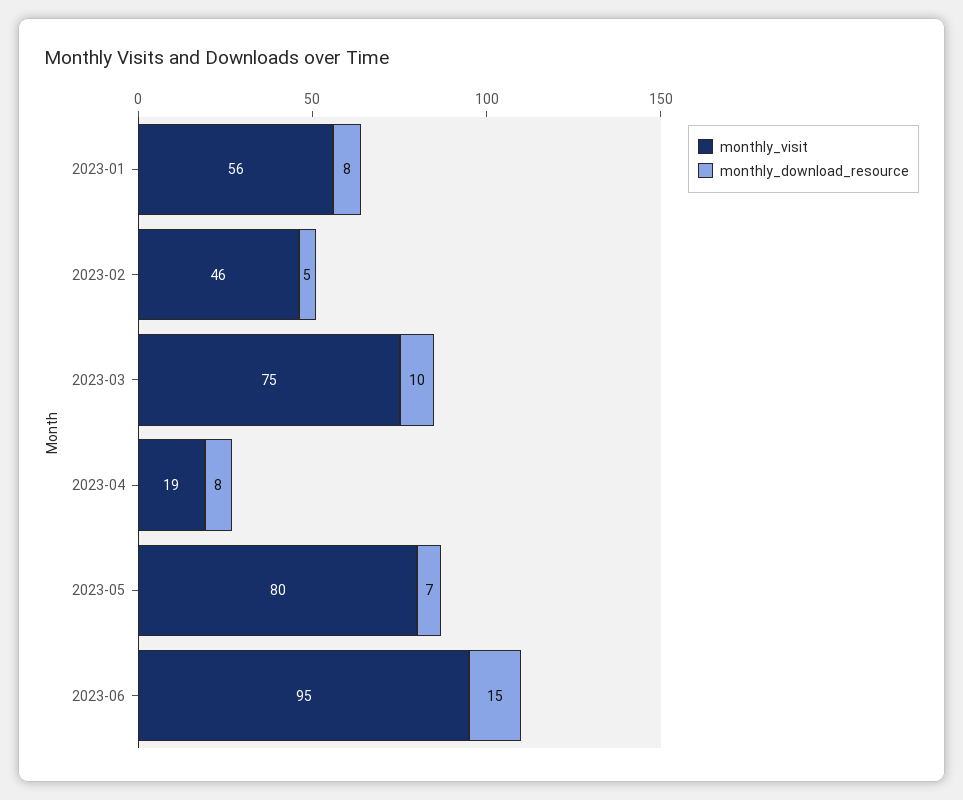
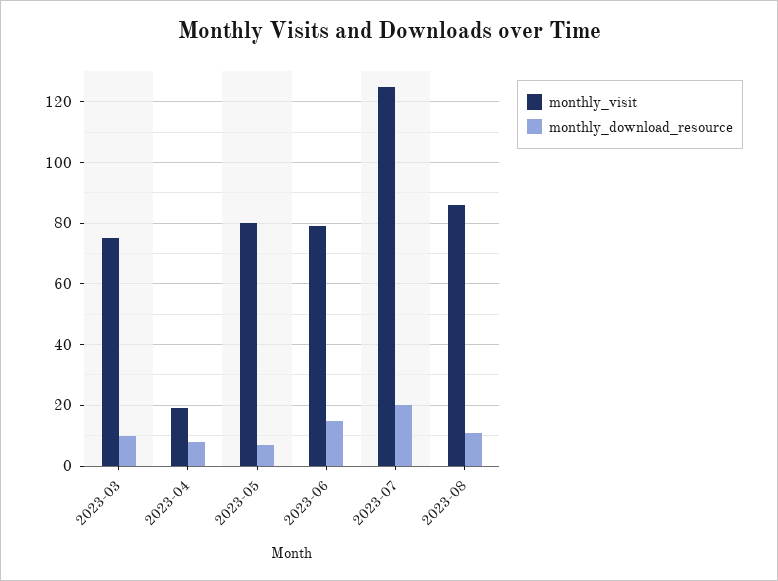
monthly_visit, 2023-01: 56 -> none
monthly_download_resource, 2023-01: 8 -> none
monthly_visit, 2023-02: 46 -> none
monthly_download_resource, 2023-02: 5 -> none
monthly_visit, 2023-06: 95 -> 80
monthly_visit, 2023-07: none -> 125
monthly_download_resource, 2023-07: none -> 20
monthly_visit, 2023-08: none -> 85
monthly_download_resource, 2023-08: none -> 10

